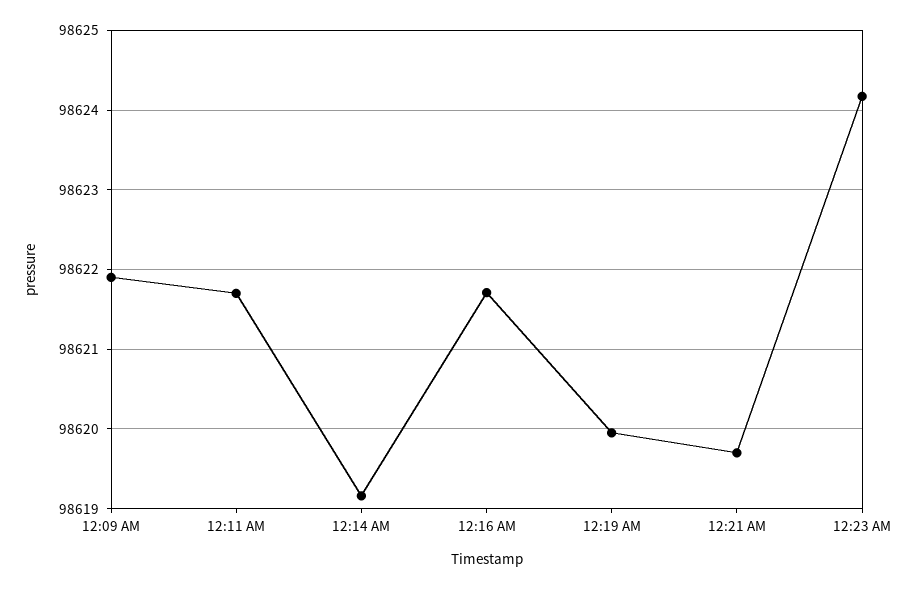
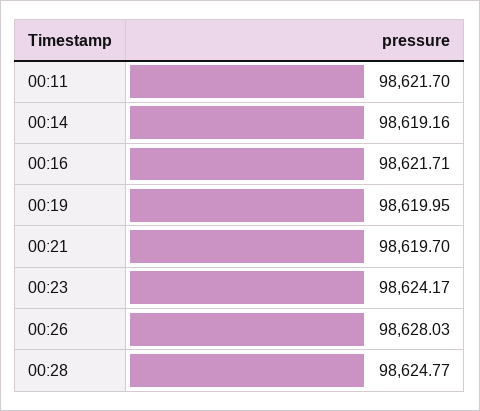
12:09 AM: 98621.9 -> none
00:26: none -> 98628.03
00:28: none -> 98624.77

